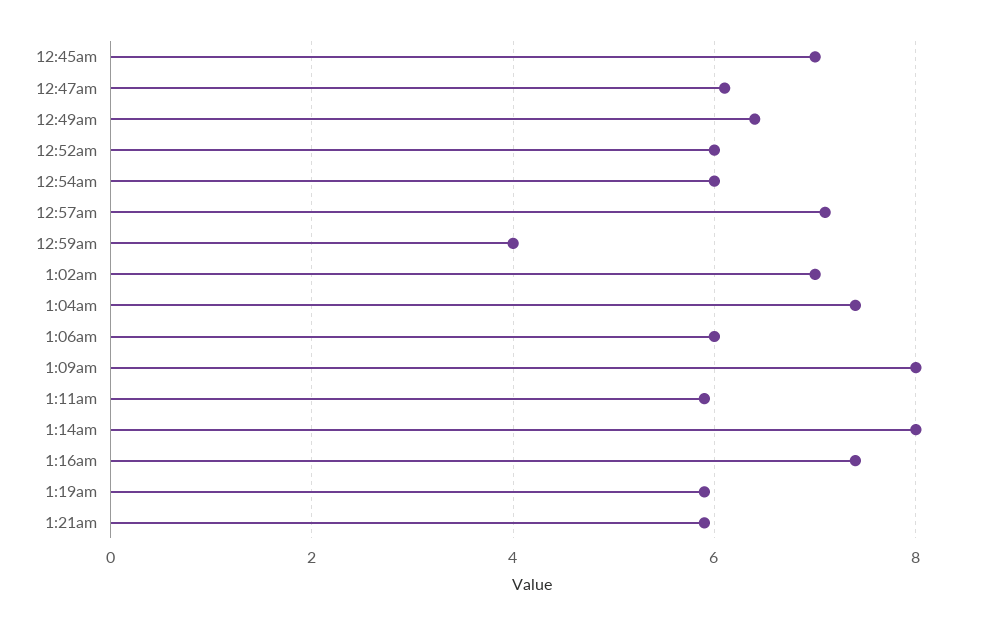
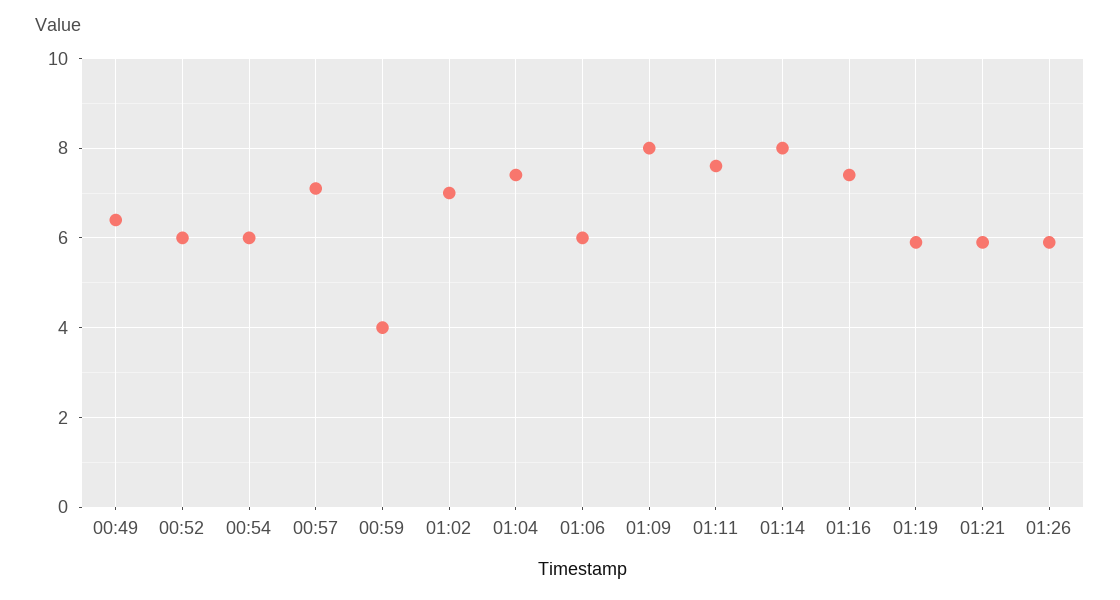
12:45am: 7 -> none
12:47am: 6 -> none
1:11am: 6 -> 7.5
01:26: none -> 6

